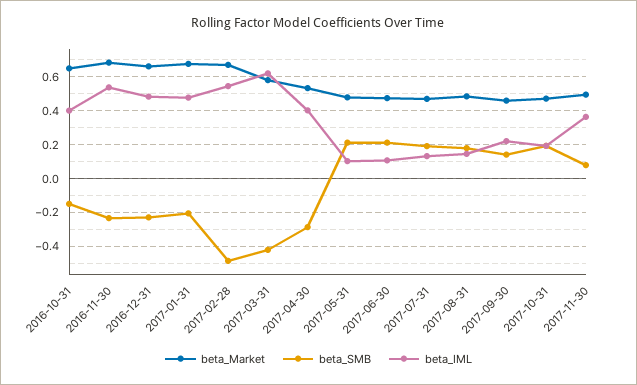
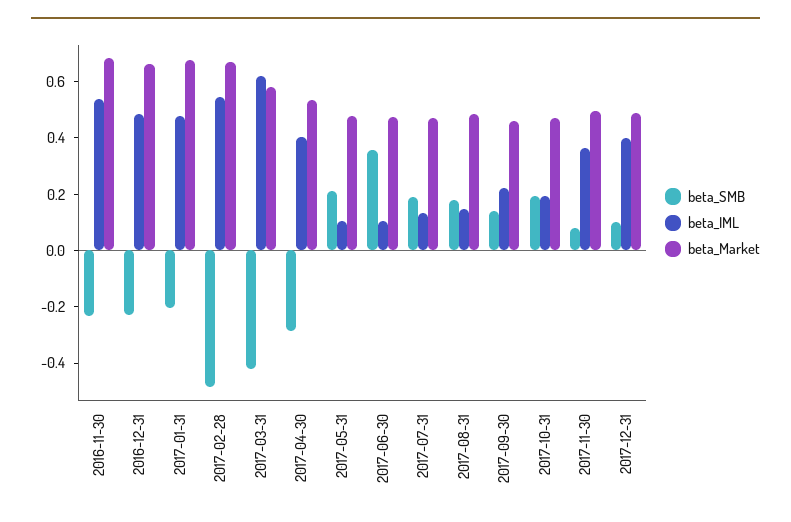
beta_Market, 2016-10-31: 0.65 -> none
beta_SMB, 2016-10-31: -0.15 -> none
beta_IML, 2016-10-31: 0.4 -> none
beta_SMB, 2017-06-30: 0.2 -> 0.35
beta_SMB, 2017-12-31: none -> 0.1
beta_IML, 2017-12-31: none -> 0.4
beta_Market, 2017-12-31: none -> 0.5

